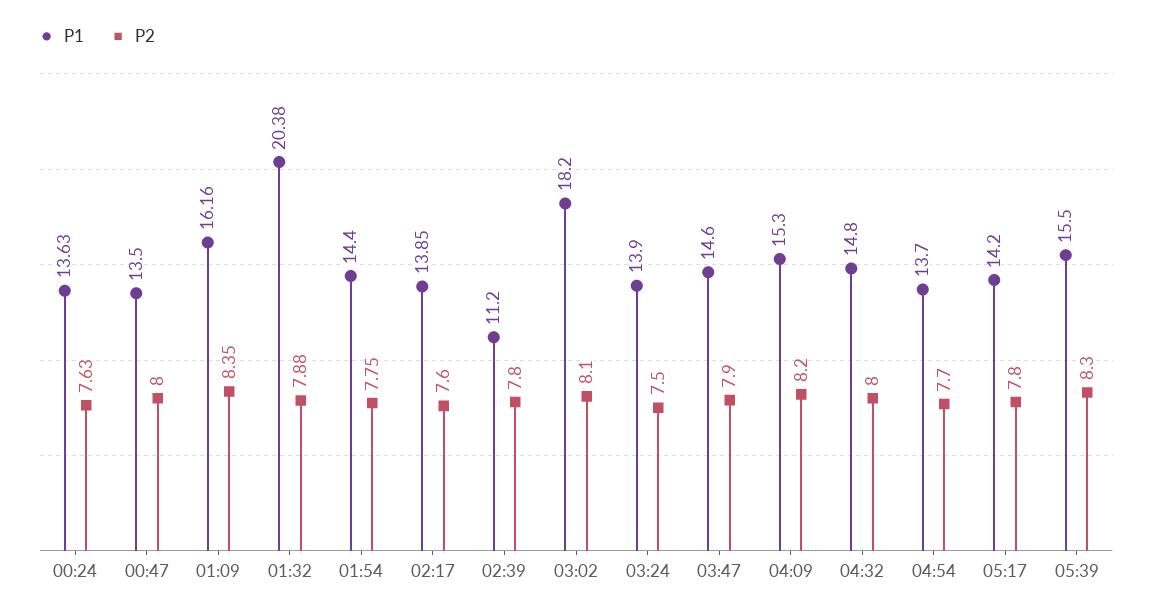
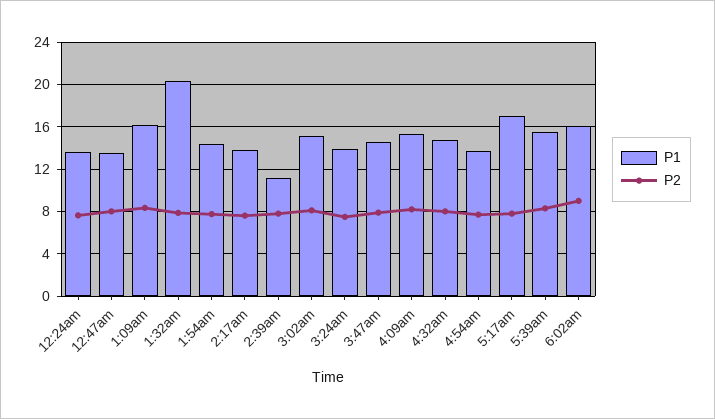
P1, 03:02: 18.2 -> 15
P1, 05:17: 14.2 -> 17
P1, 6:02am: none -> 16
P2, 6:02am: none -> 9

